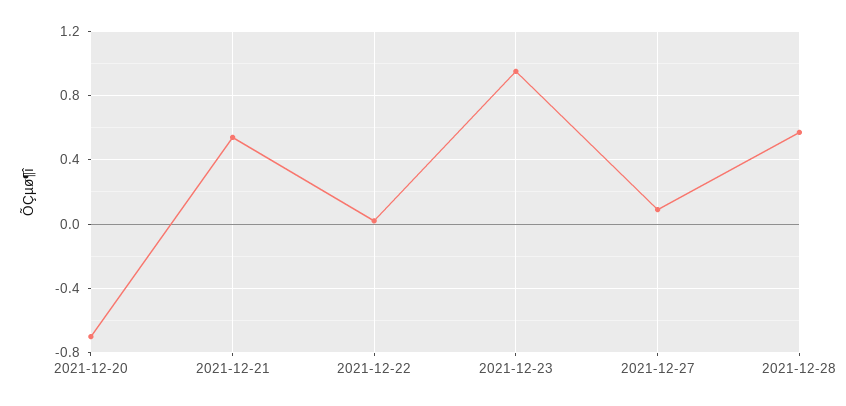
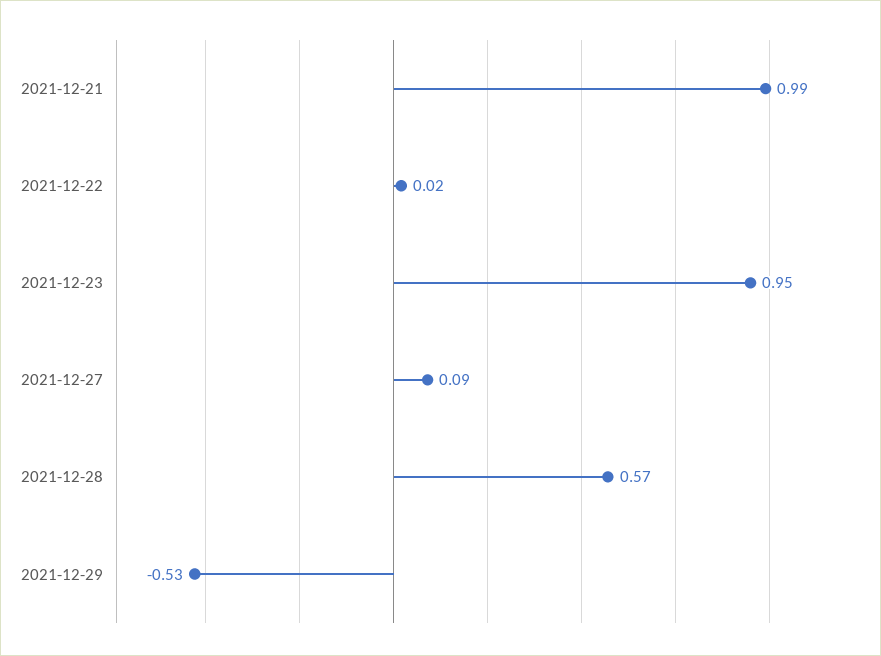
2021-12-20: -0.7 -> none
2021-12-21: 0.55 -> 0.99
2021-12-29: none -> -0.53

